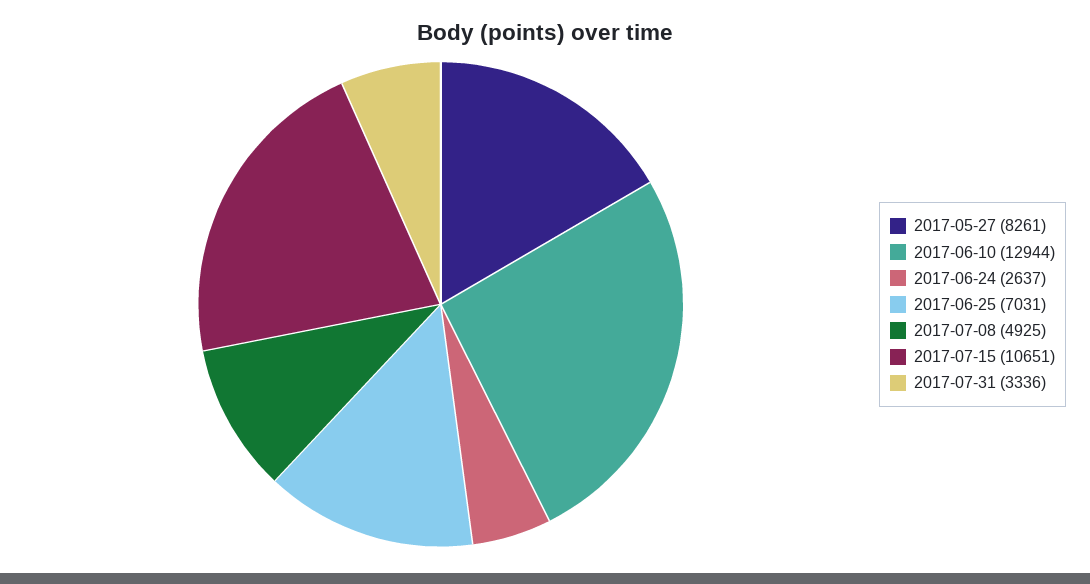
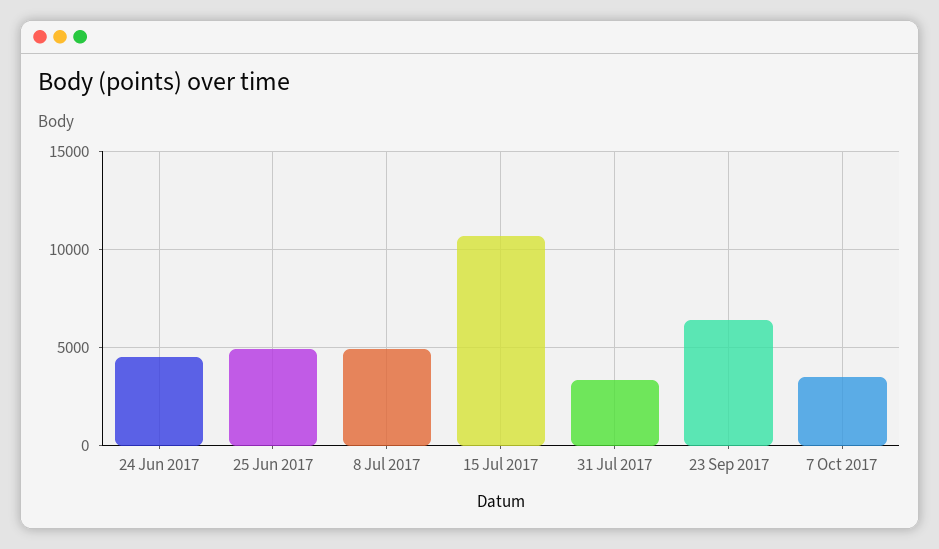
2017-05-27: 8261 -> none
2017-06-10: 12944 -> none
2017-06-24: 2637 -> 4500
2017-06-25: 7031 -> 5000
23 Sep 2017: none -> 6500
7 Oct 2017: none -> 3500

